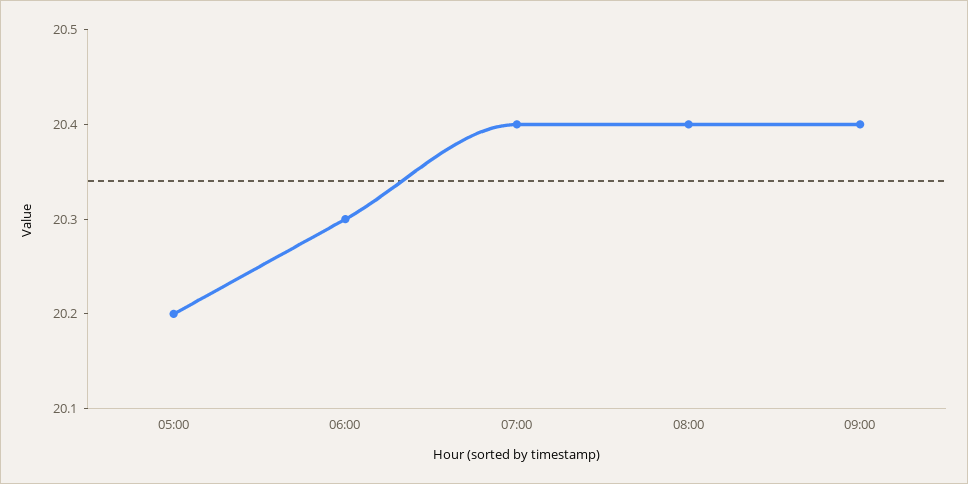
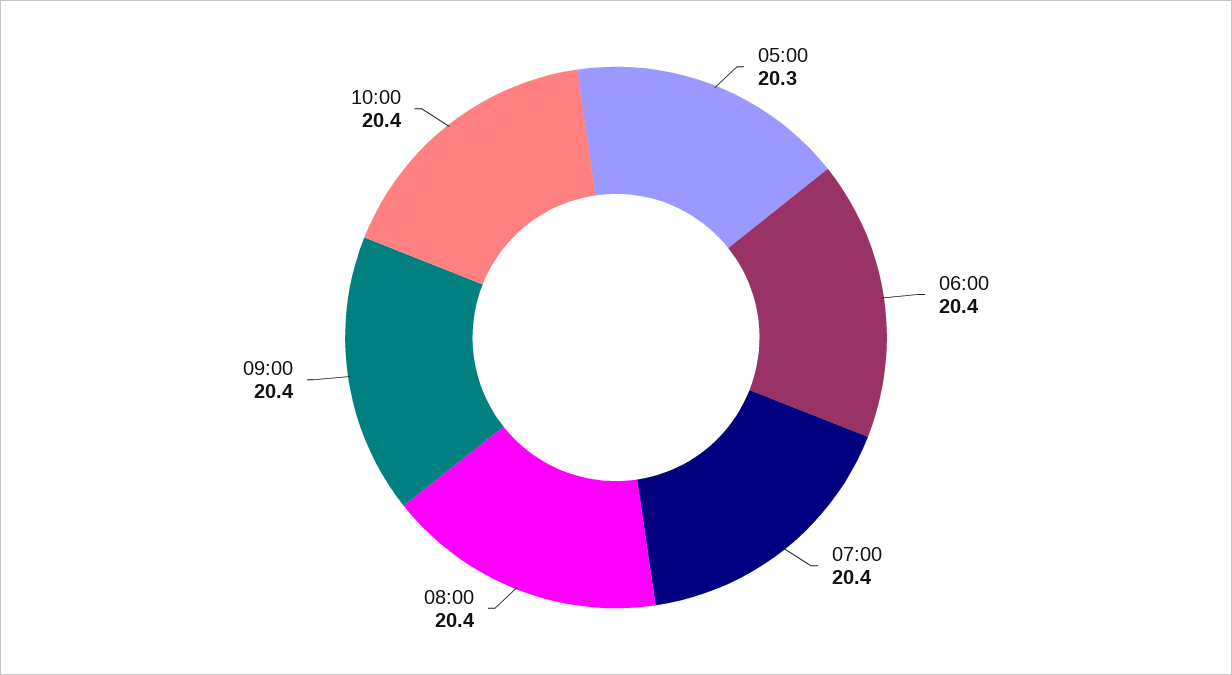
05:00: 20.2 -> 20.3
06:00: 20.3 -> 20.4
10:00: none -> 20.4

